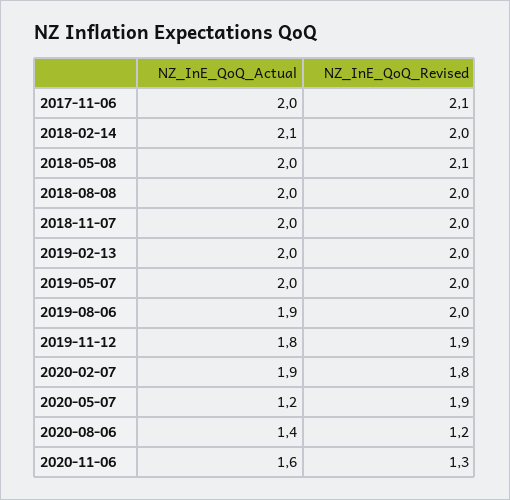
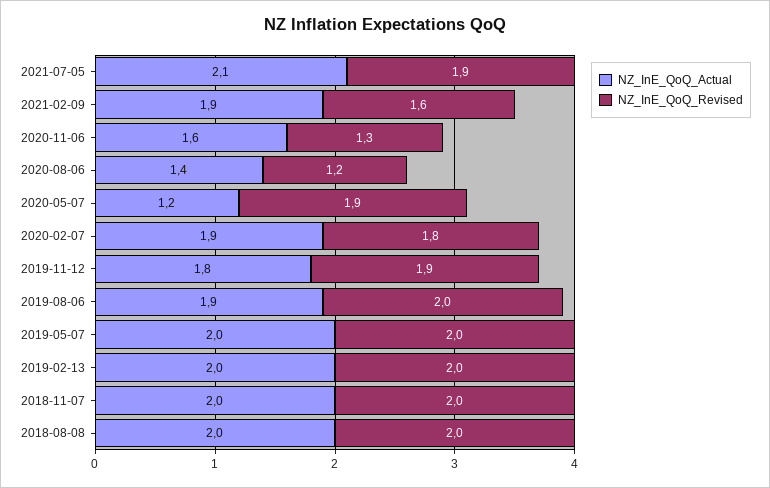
NZ_InE_QoQ_Actual, 2017-11-06: 2 -> none
NZ_InE_QoQ_Revised, 2017-11-06: 2.1 -> none
NZ_InE_QoQ_Actual, 2018-02-14: 2.1 -> none
NZ_InE_QoQ_Revised, 2018-02-14: 2 -> none
NZ_InE_QoQ_Actual, 2018-05-08: 2 -> none
NZ_InE_QoQ_Revised, 2018-05-08: 2.1 -> none
NZ_InE_QoQ_Actual, 2021-07-05: none -> 2.1
NZ_InE_QoQ_Revised, 2021-07-05: none -> 1.9
NZ_InE_QoQ_Actual, 2021-02-09: none -> 1.9
NZ_InE_QoQ_Revised, 2021-02-09: none -> 1.6

